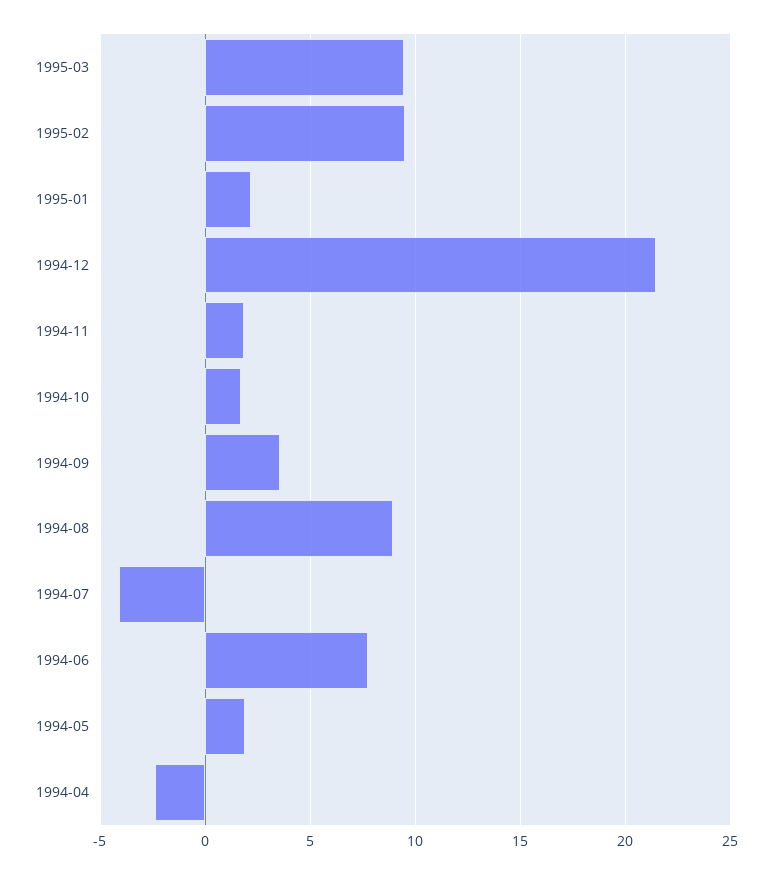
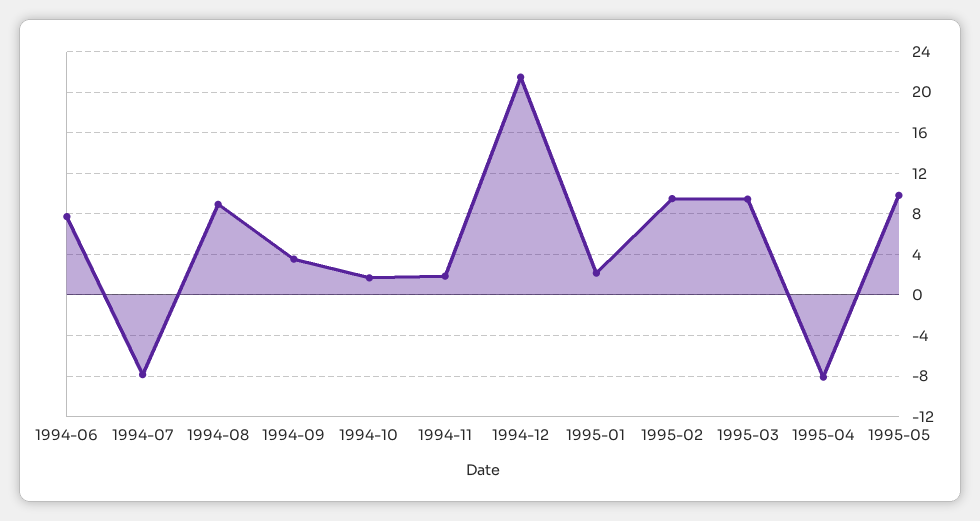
1994-07: -4 -> -8
1994-05: 2 -> none
1994-04: -2.5 -> none
1995-04: none -> -8
1995-05: none -> 10

